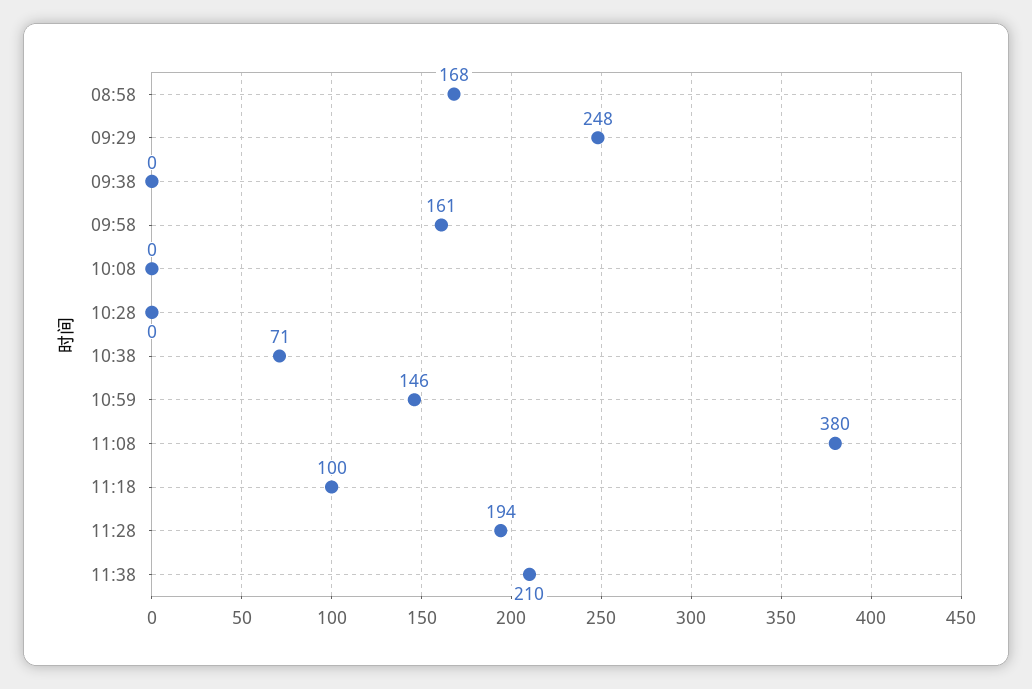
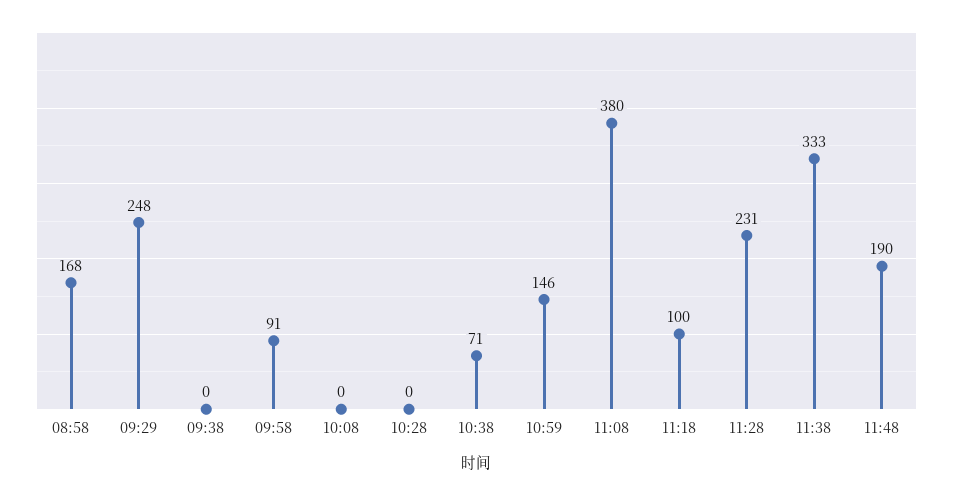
09:58: 161 -> 91
11:28: 194 -> 231
11:38: 210 -> 333
11:48: none -> 190

